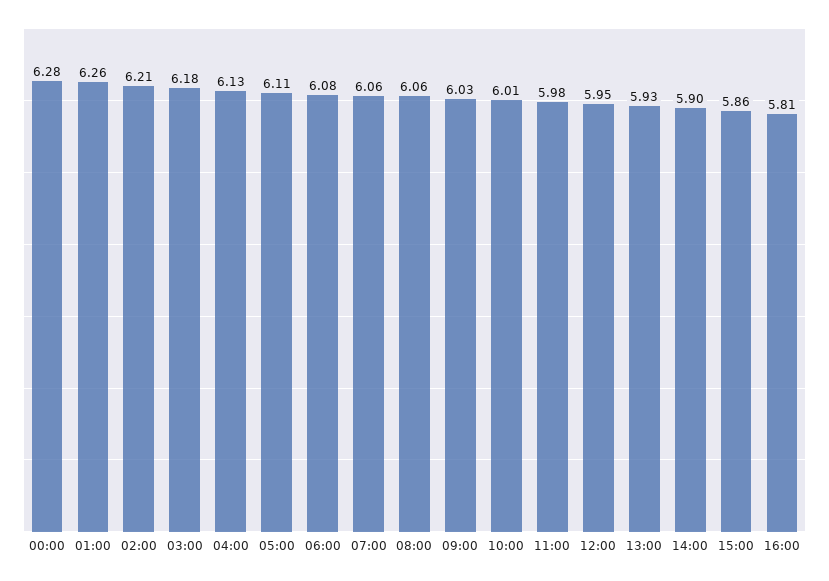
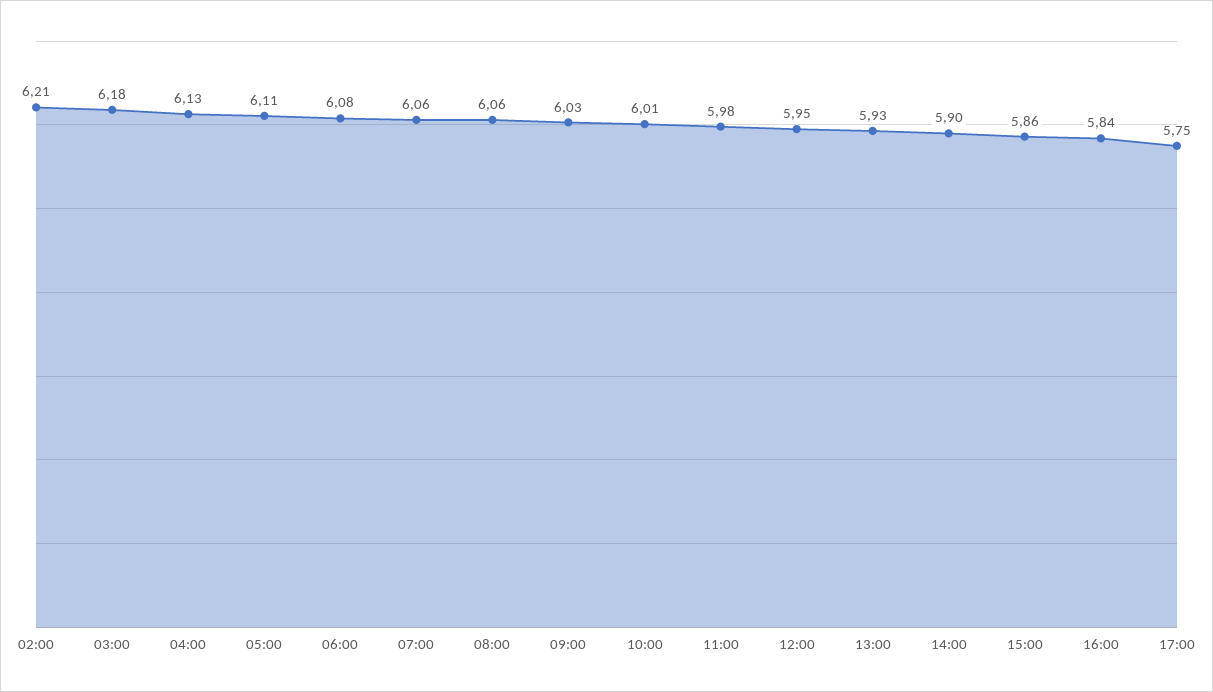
00:00: 6.28 -> none
01:00: 6.26 -> none
16:00: 5.81 -> 5.84
17:00: none -> 5.75

